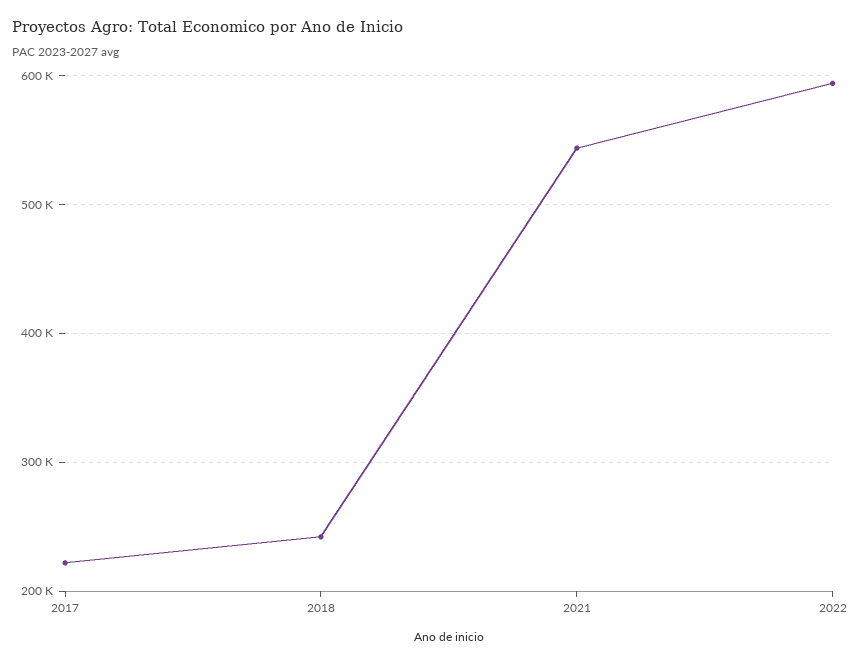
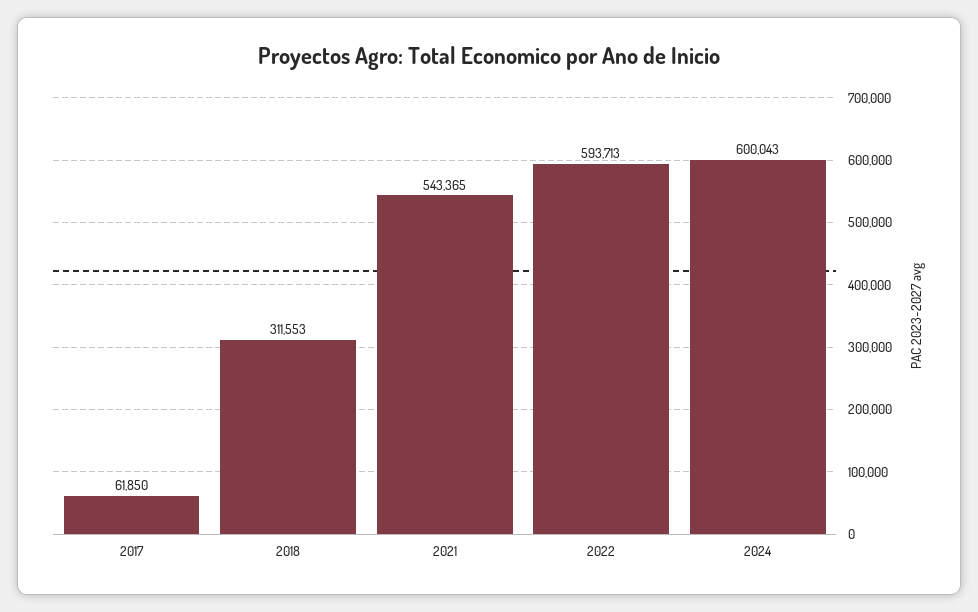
2017: 220000 -> 61850
2018: 240000 -> 311553
2024: none -> 600043

